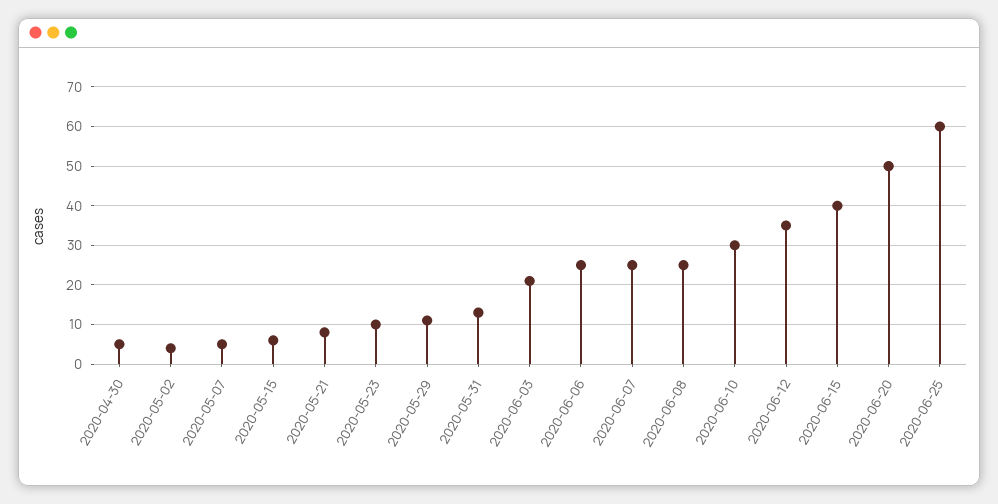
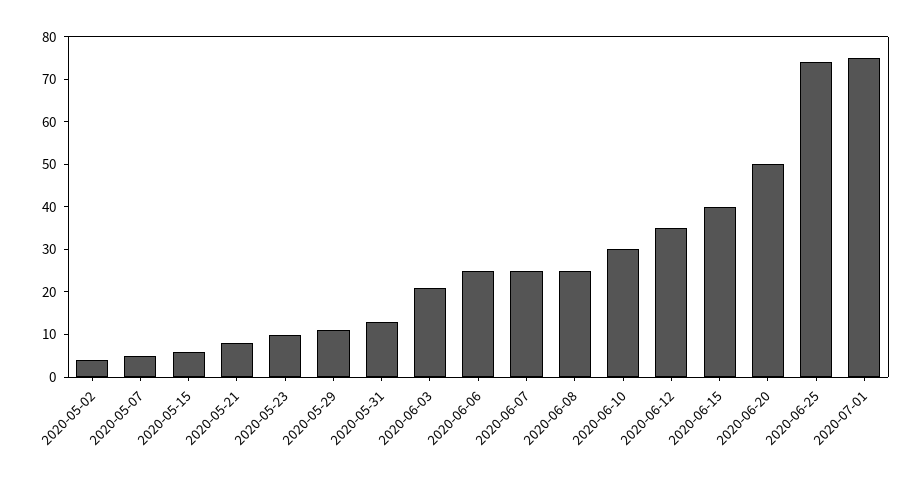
2020-04-30: 5 -> none
2020-06-25: 60 -> 75
2020-07-01: none -> 75

